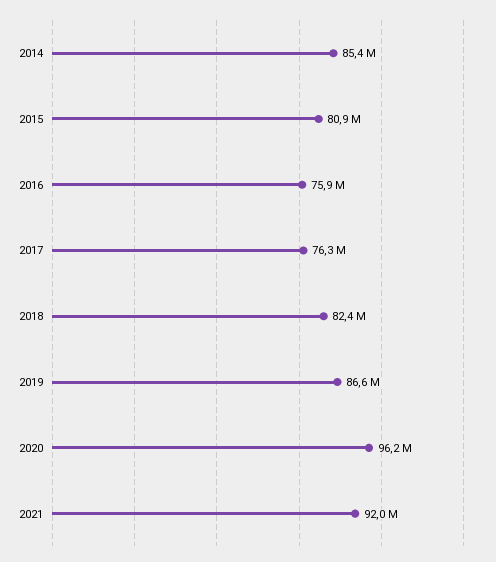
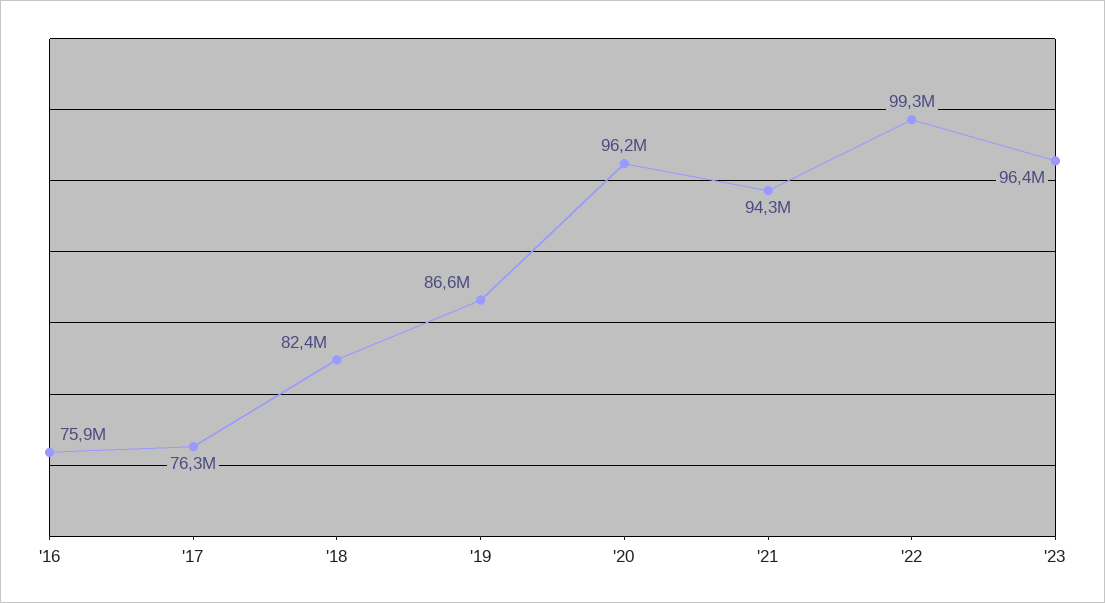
2014: 85400000 -> none
2015: 80900000 -> none
2021: 92000000 -> 94300000
'22: none -> 99300000
'23: none -> 96400000

